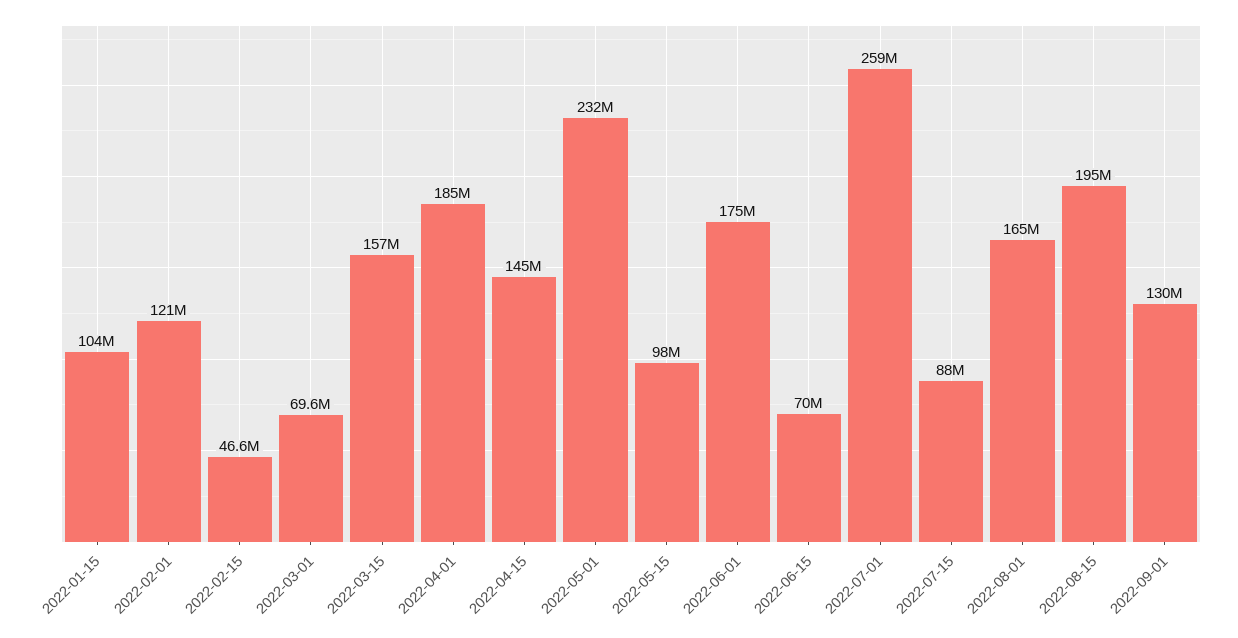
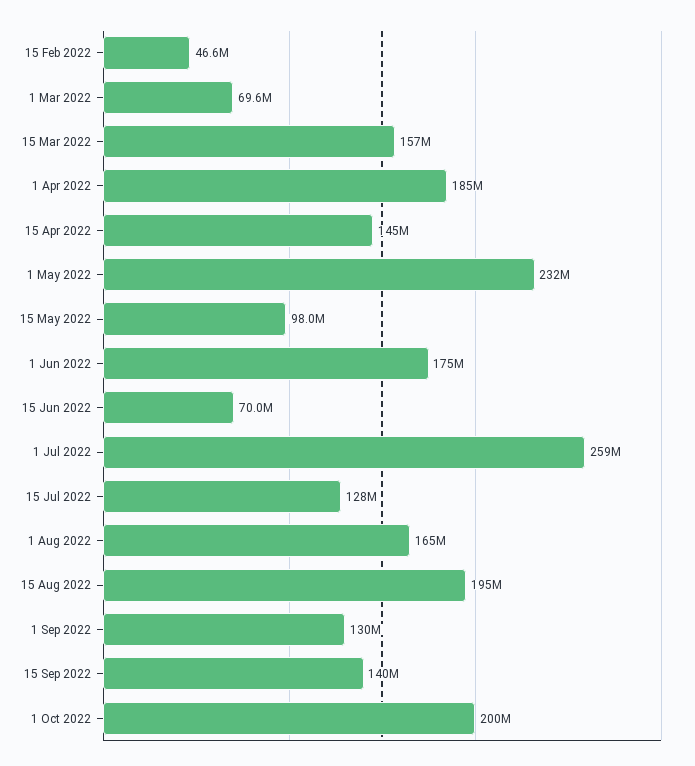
2022-01-15: 104000000 -> none
2022-02-01: 121000000 -> none
2022-07-15: 88000000 -> 128000000
15 Sep 2022: none -> 140000000
1 Oct 2022: none -> 200000000

